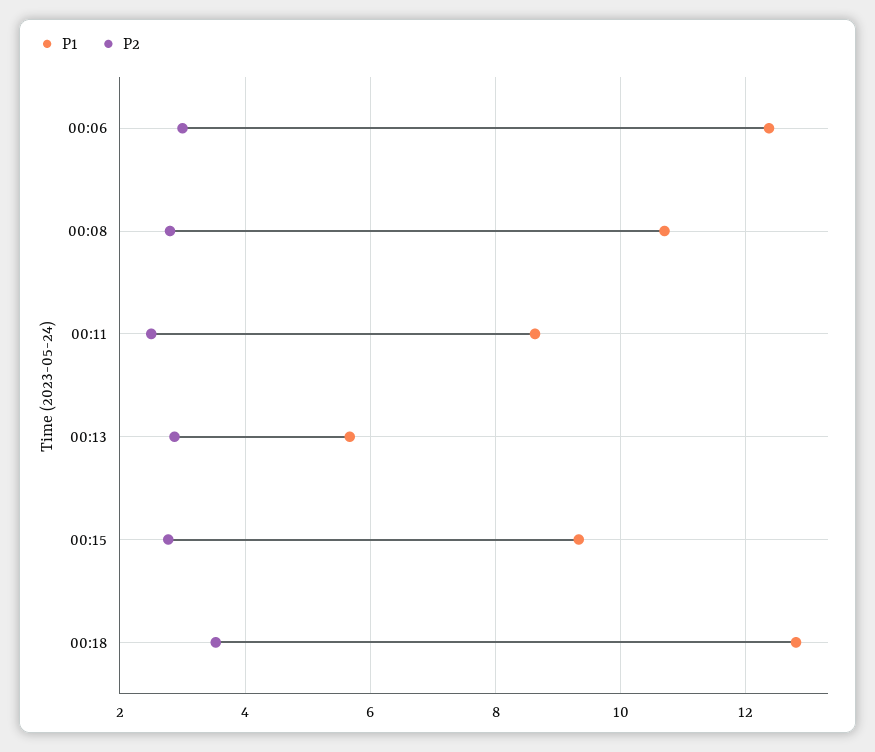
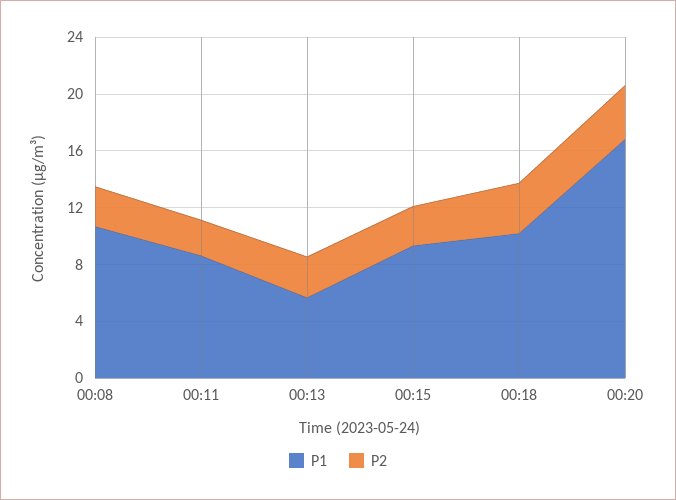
P1, 00:06: 12.4 -> none
P2, 00:06: 3 -> none
P1, 00:18: 12.8 -> 10
P1, 00:20: none -> 17
P2, 00:20: none -> 4

